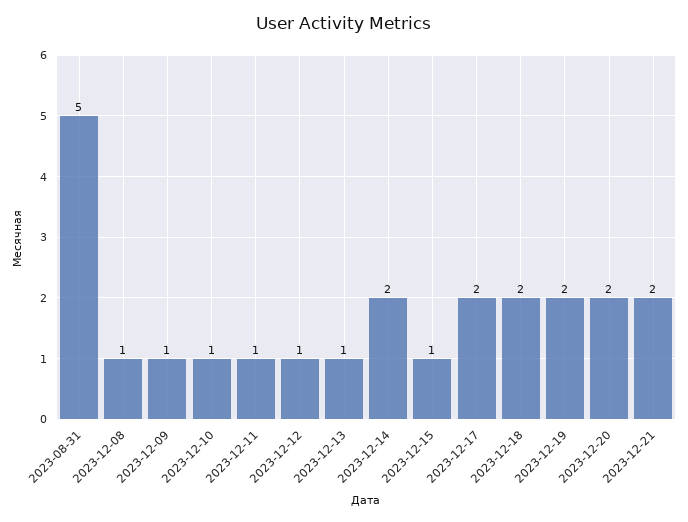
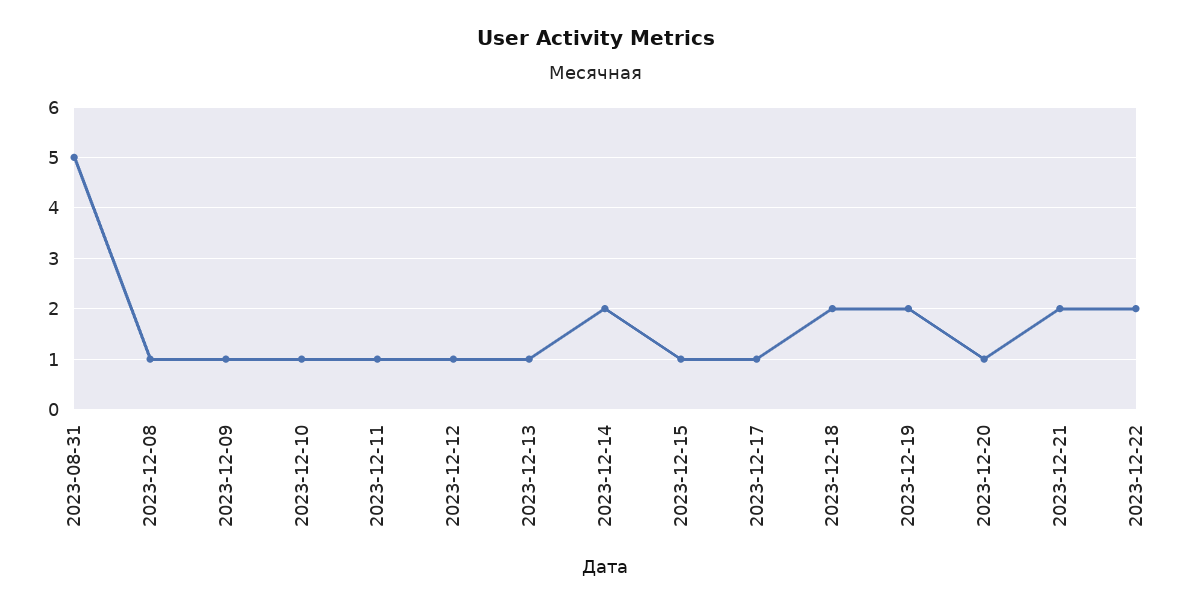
2023-12-17: 2 -> 1
2023-12-20: 2 -> 1
2023-12-22: none -> 2

